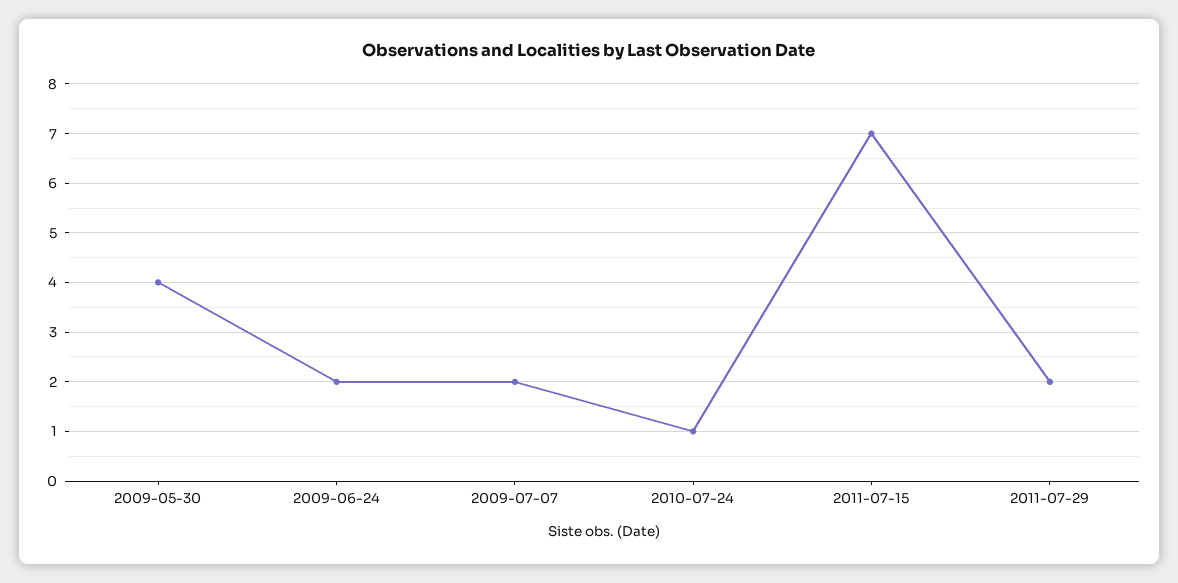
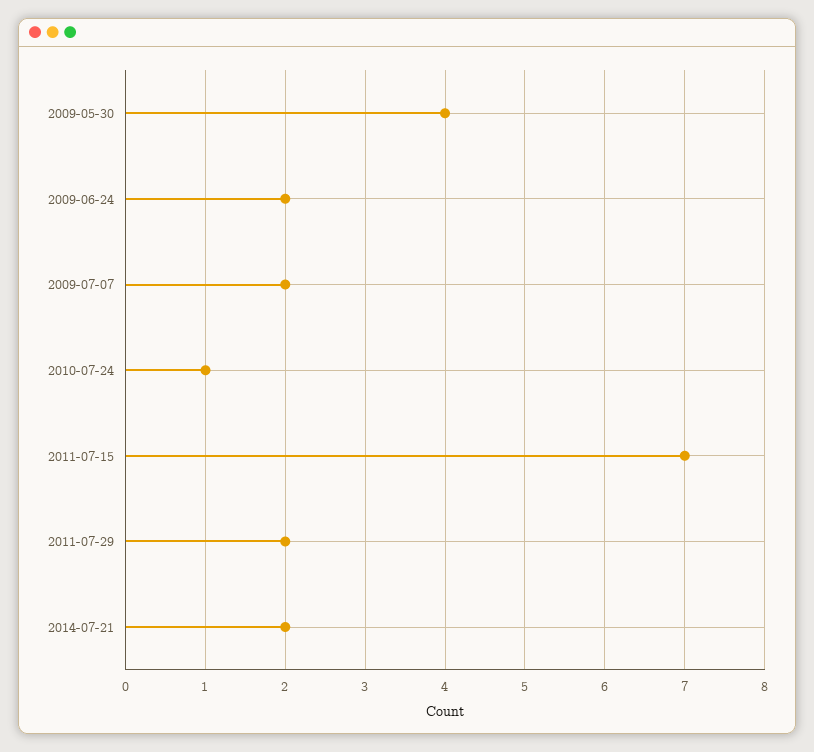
2014-07-21: none -> 2

